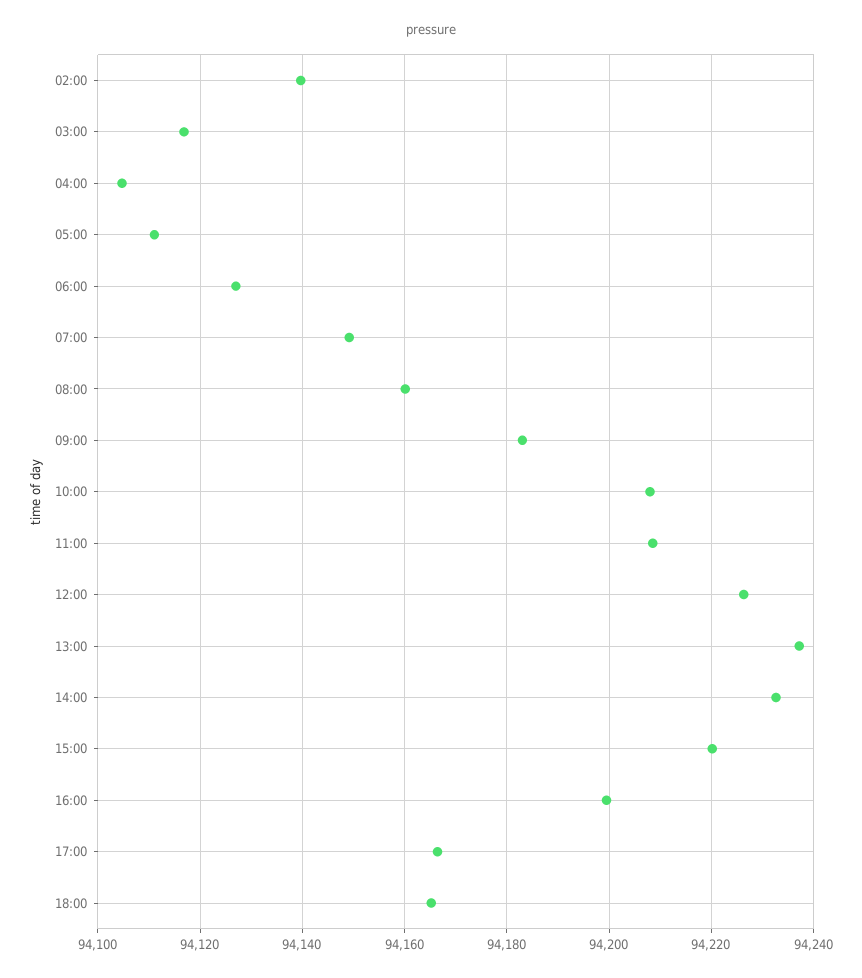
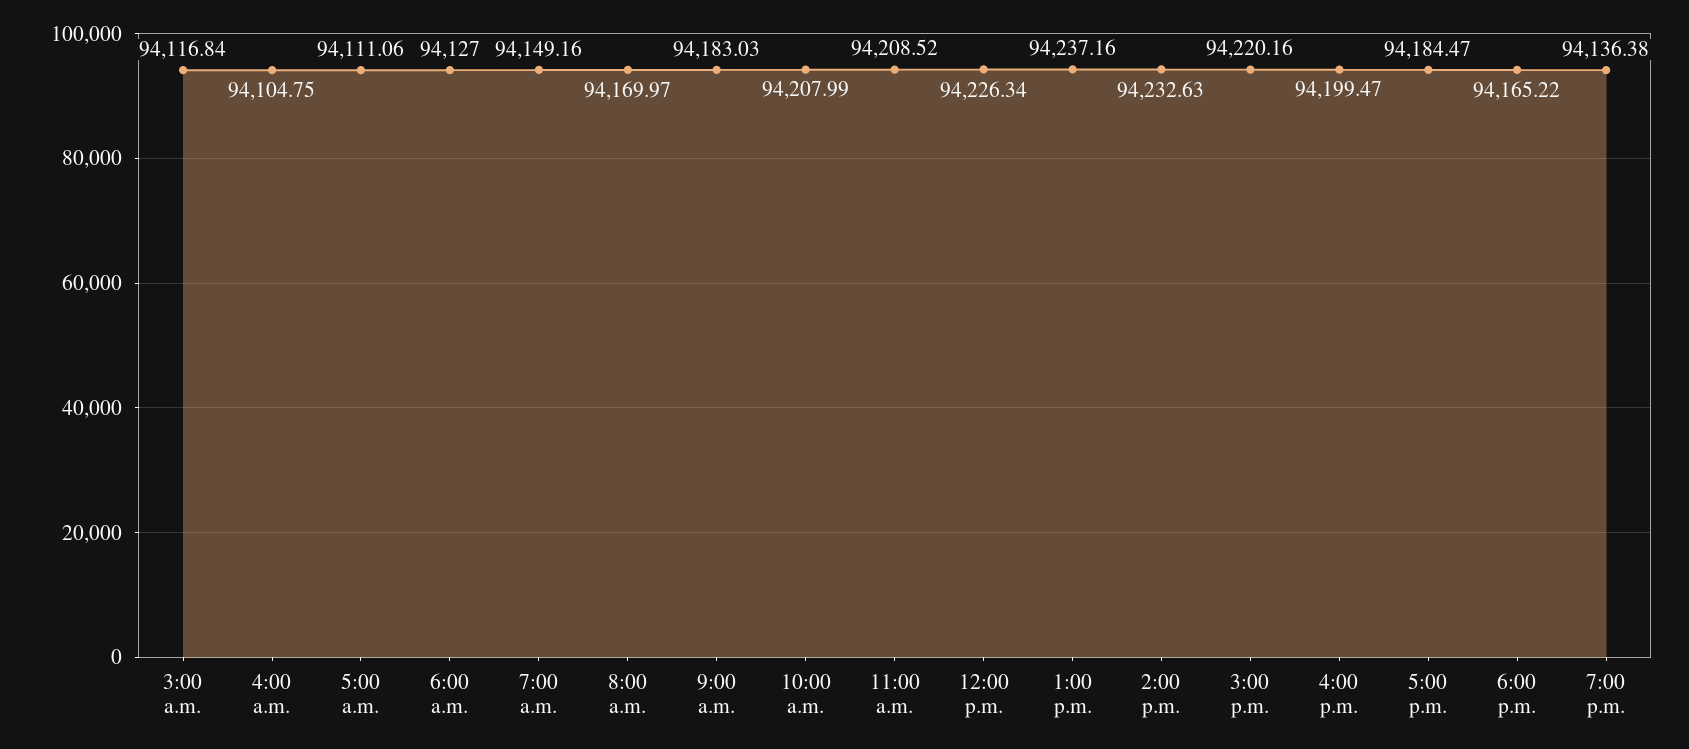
02:00: 94140 -> none
08:00: 94160 -> 94169.97
17:00: 94166 -> 94184.47
7:00 p.m.: none -> 94136.38

